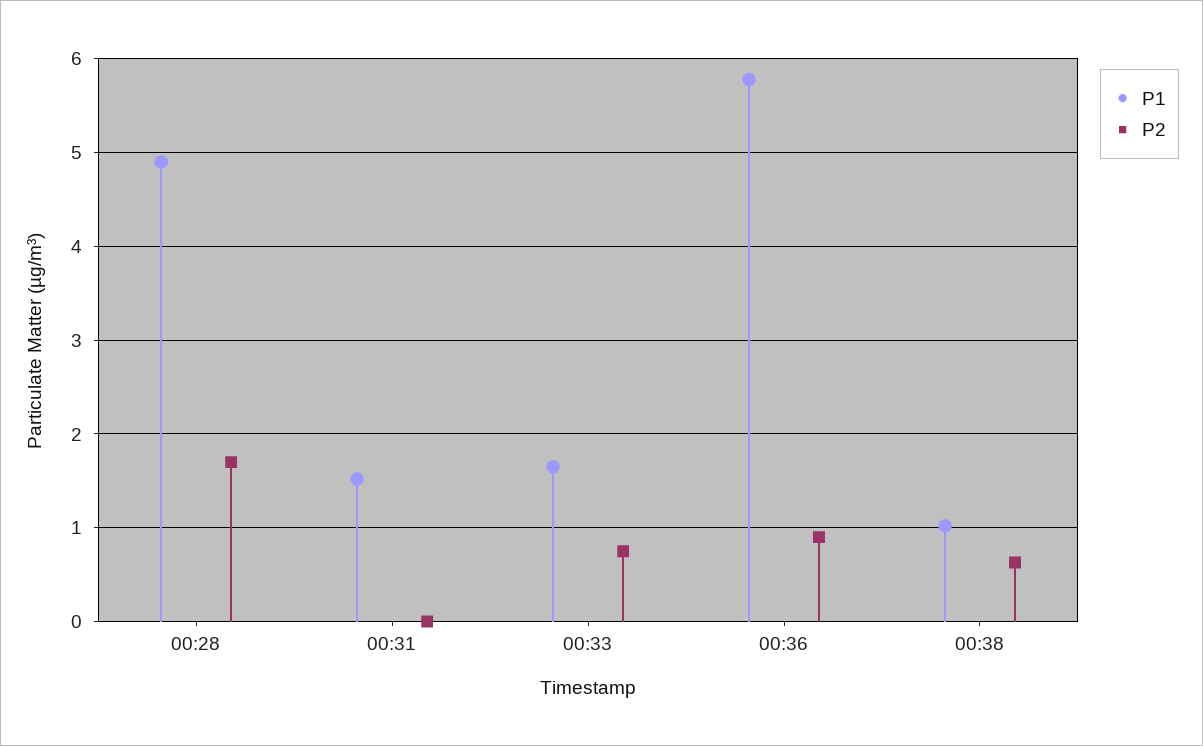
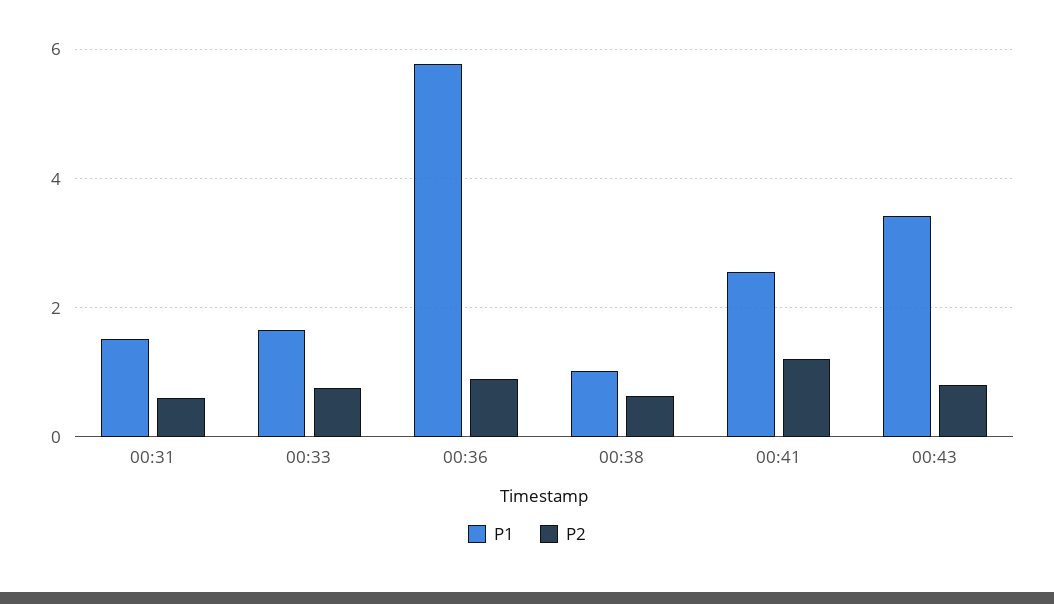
P1, 00:28: 4.9 -> none
P2, 00:28: 1.7 -> none
P2, 00:31: 0 -> 0.6
P1, 00:41: none -> 2.6
P2, 00:41: none -> 1.2
P1, 00:43: none -> 3.4
P2, 00:43: none -> 0.8

